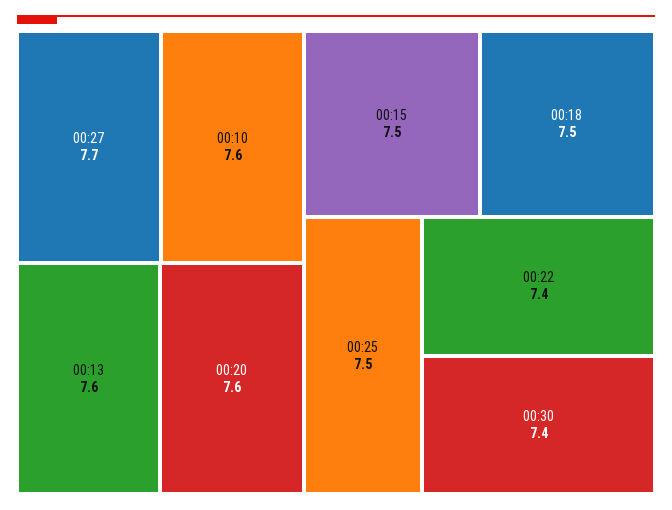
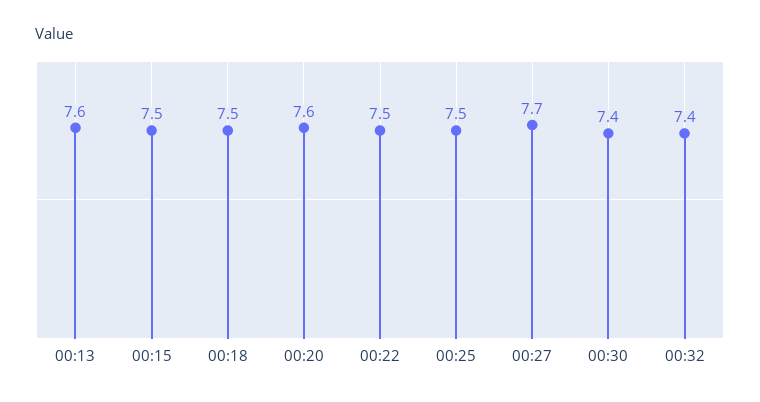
00:10: 7.6 -> none
00:22: 7.4 -> 7.5
00:32: none -> 7.4

